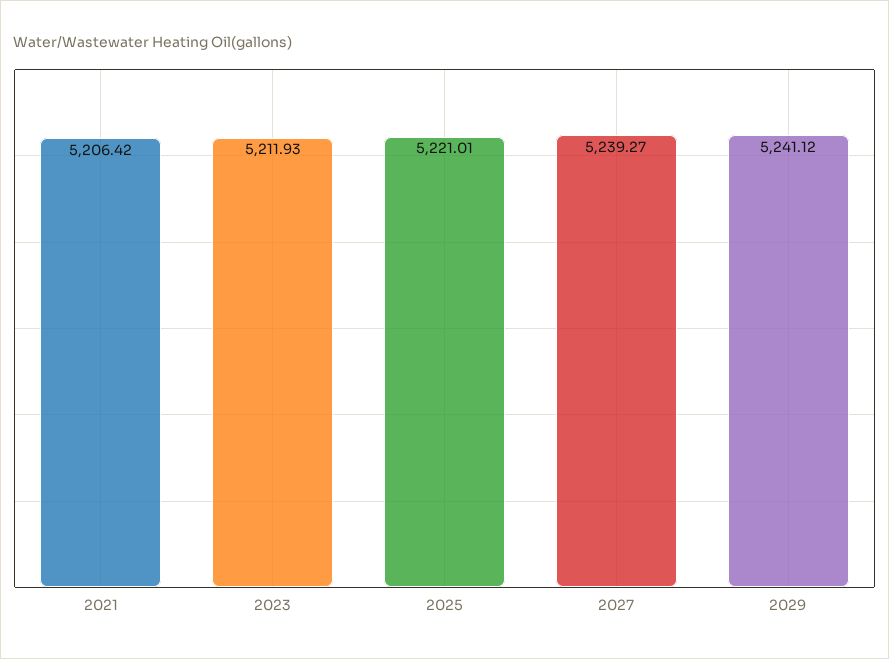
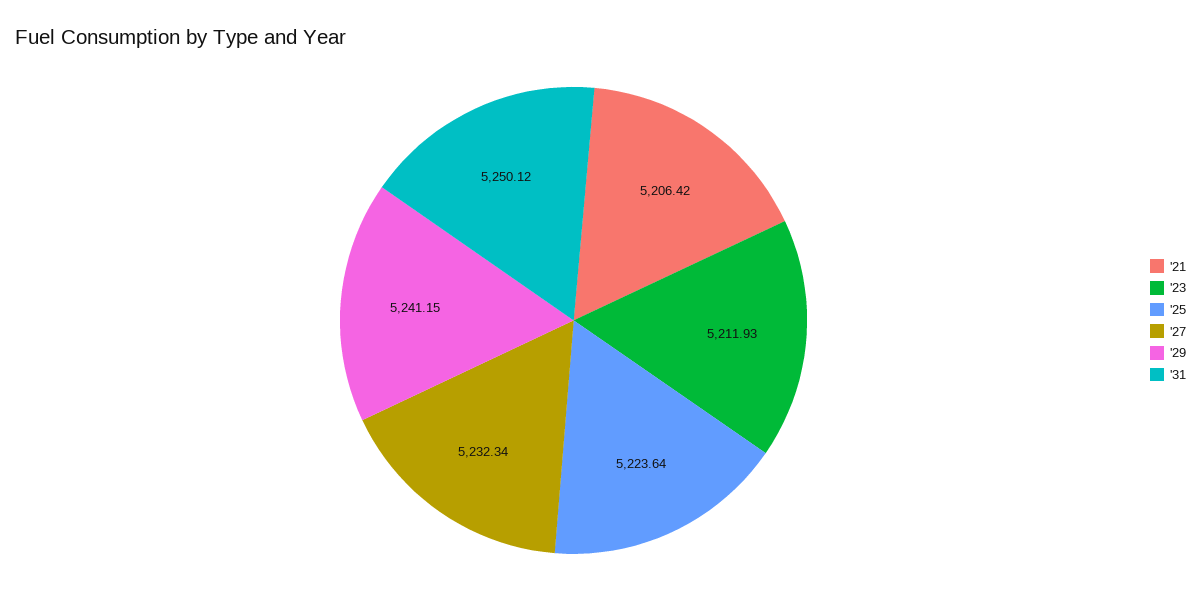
2025: 5221.01 -> 5223.64
2027: 5239.27 -> 5232.34
2029: 5241.12 -> 5241.15
'31: none -> 5250.12

